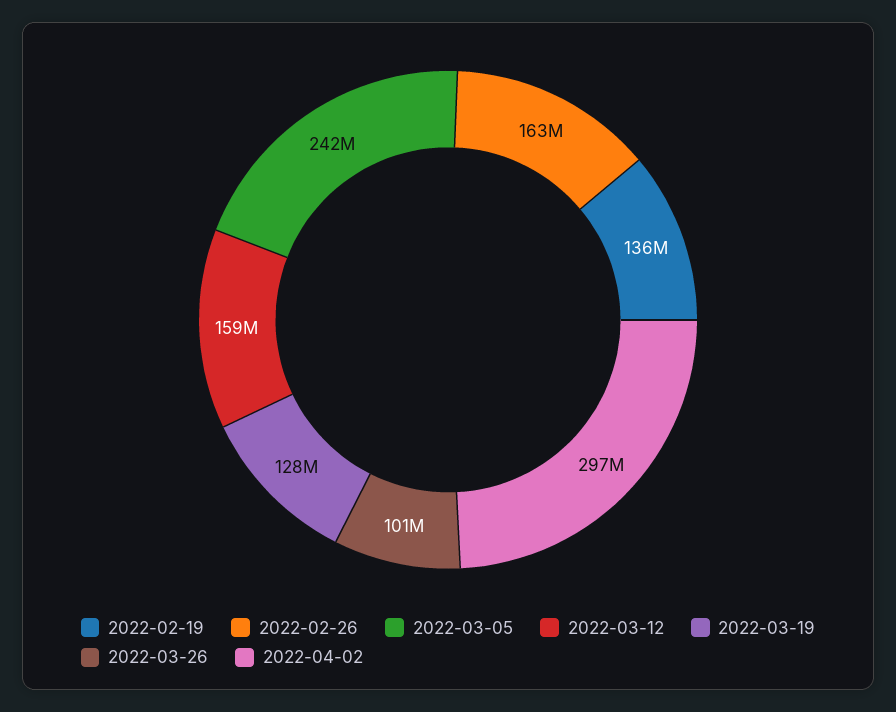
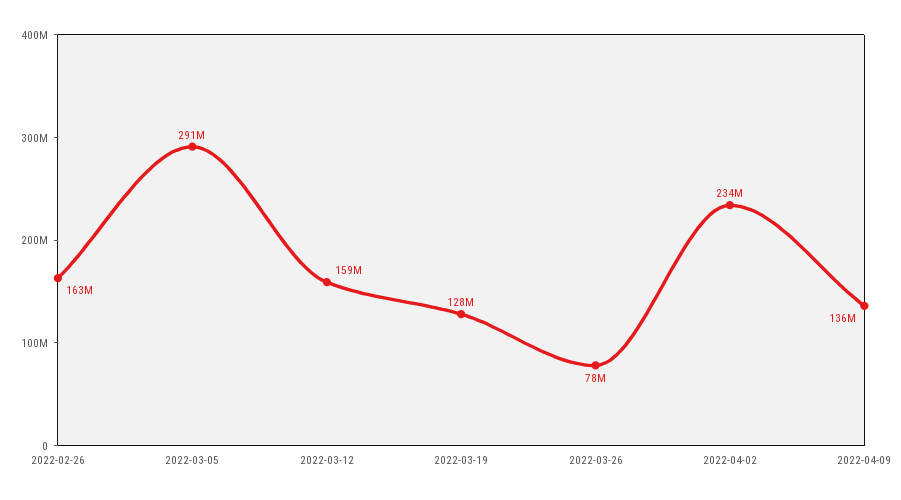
2022-02-19: 136000000 -> none
2022-03-05: 242000000 -> 291000000
2022-03-26: 101000000 -> 78000000
2022-04-02: 297000000 -> 234000000
2022-04-09: none -> 136000000

